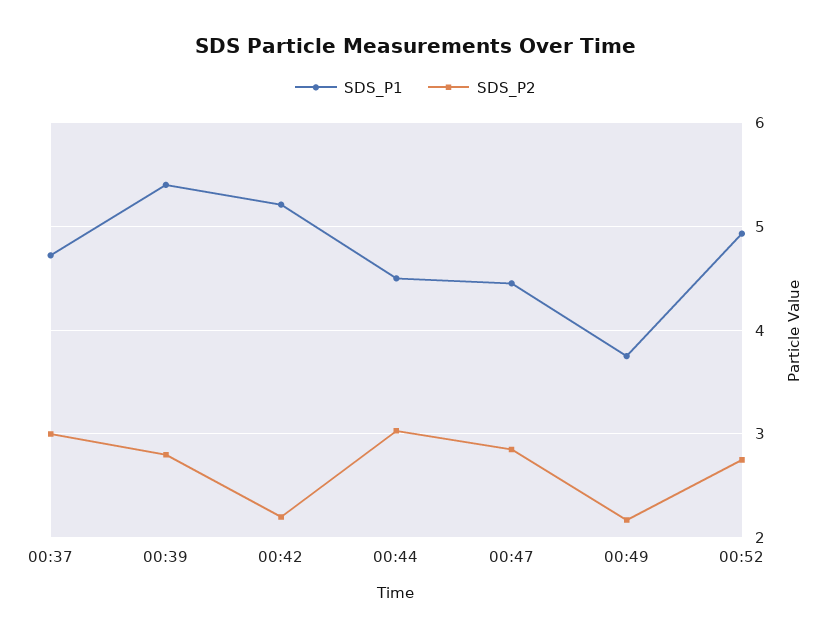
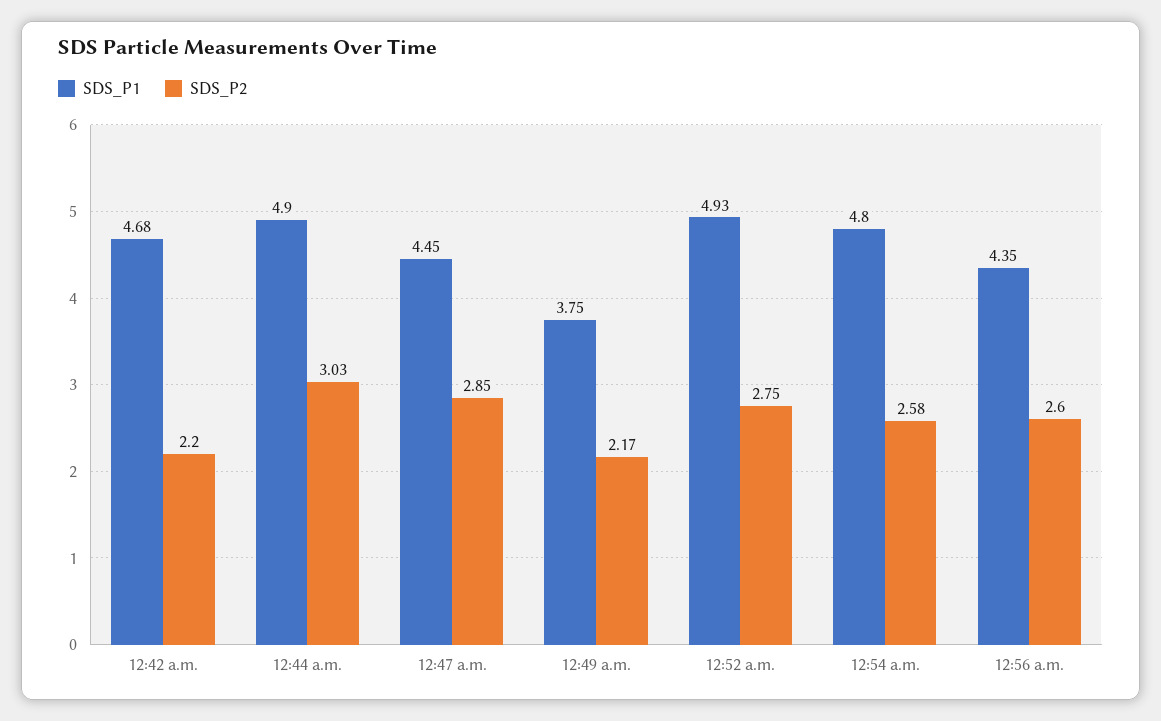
SDS_P1, 00:37: 4.7 -> none
SDS_P2, 00:37: 3 -> none
SDS_P1, 00:39: 5.4 -> none
SDS_P2, 00:39: 2.8 -> none
SDS_P1, 00:42: 5.2 -> 4.68
SDS_P1, 00:44: 4.5 -> 4.9
SDS_P1, 12:54 a.m.: none -> 4.8
SDS_P2, 12:54 a.m.: none -> 2.58
SDS_P1, 12:56 a.m.: none -> 4.35
SDS_P2, 12:56 a.m.: none -> 2.6

